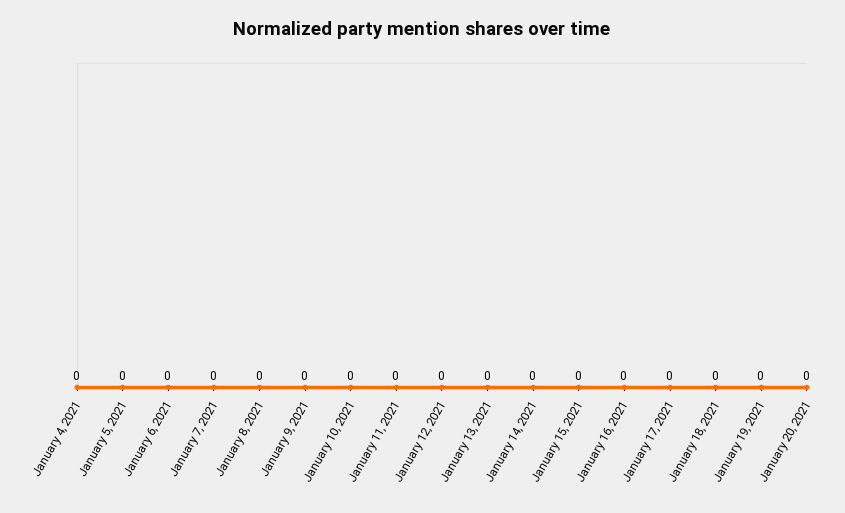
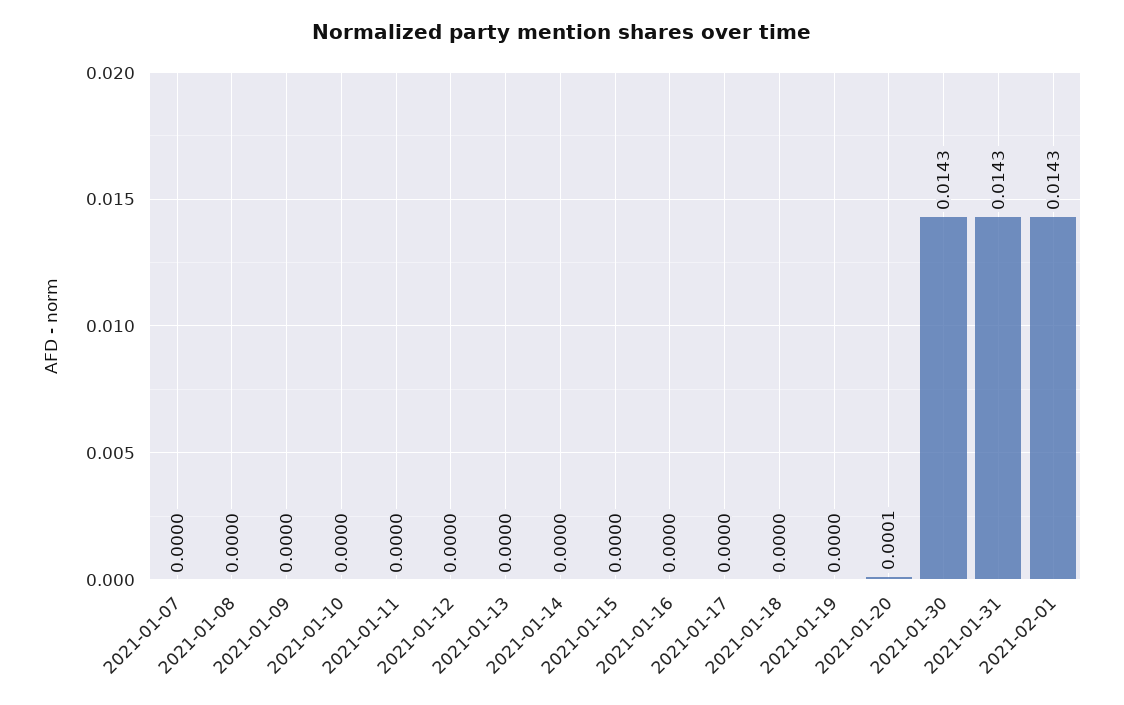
January 4, 2021: 0 -> none
January 5, 2021: 0 -> none
January 6, 2021: 0 -> none
January 20, 2021: 0 -> 0.0001
2021-01-30: none -> 0.0143
2021-01-31: none -> 0.0143
2021-02-01: none -> 0.0143

